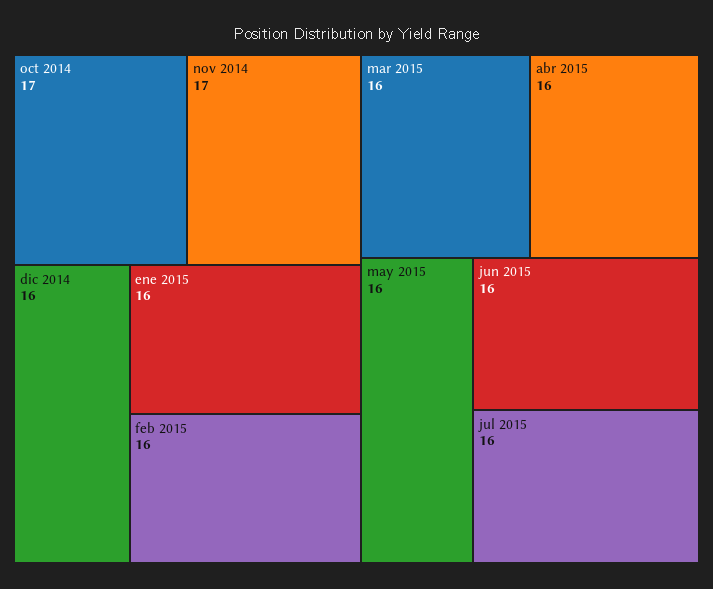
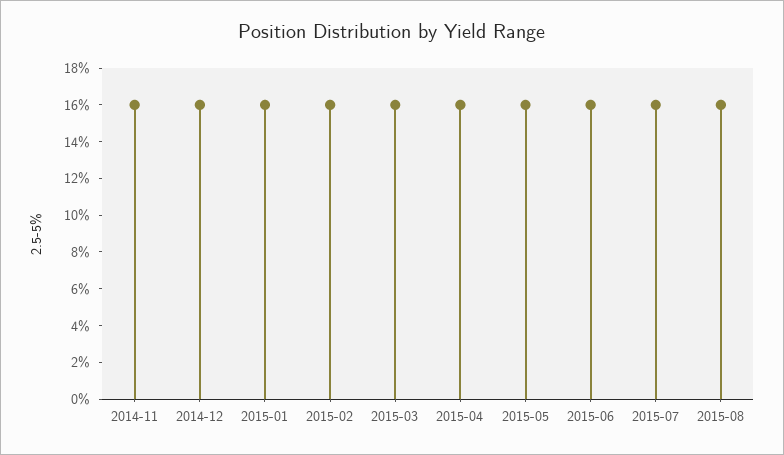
oct 2014: 17 -> none
nov 2014: 17 -> 16
2015-08: none -> 16

